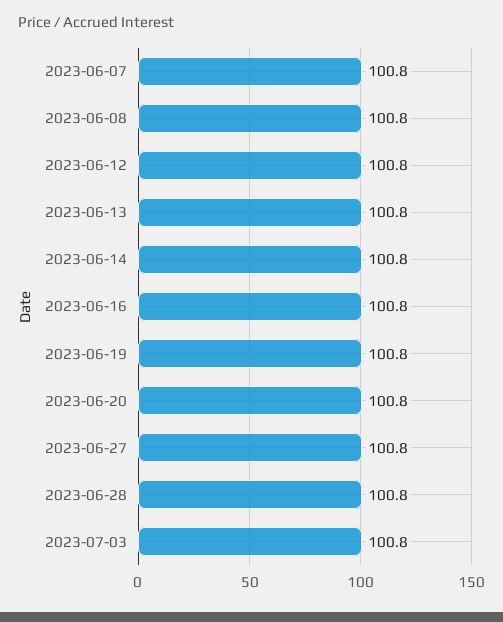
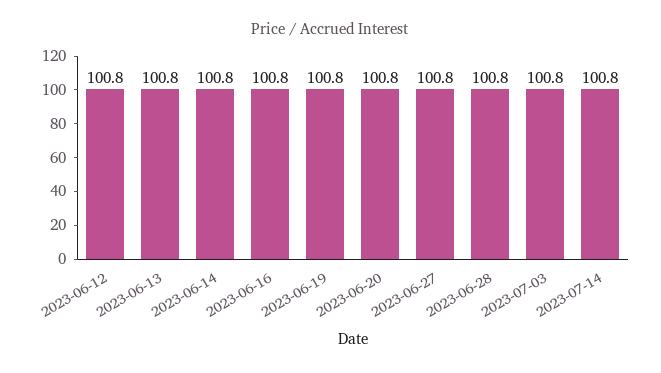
2023-06-07: 100.8 -> none
2023-06-08: 100.8 -> none
2023-07-14: none -> 100.8

